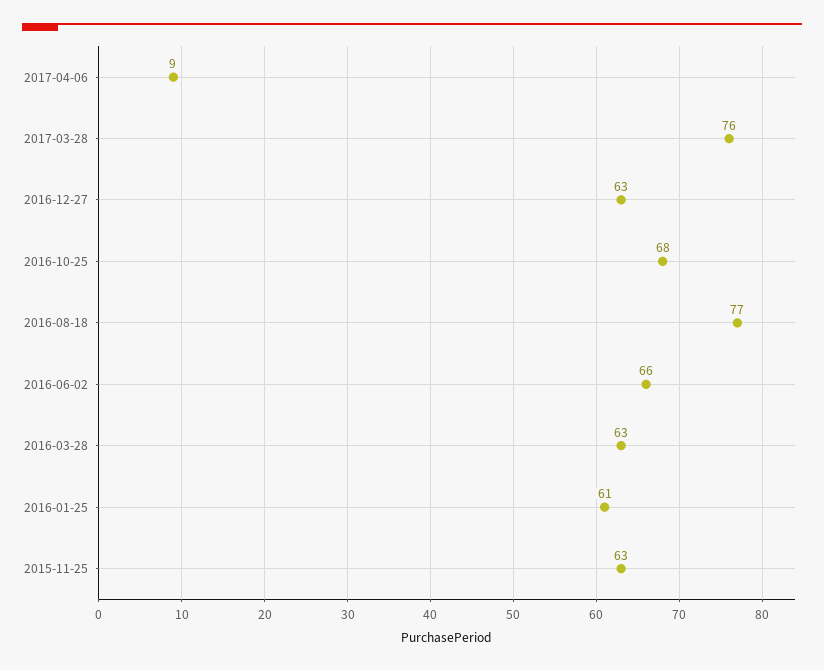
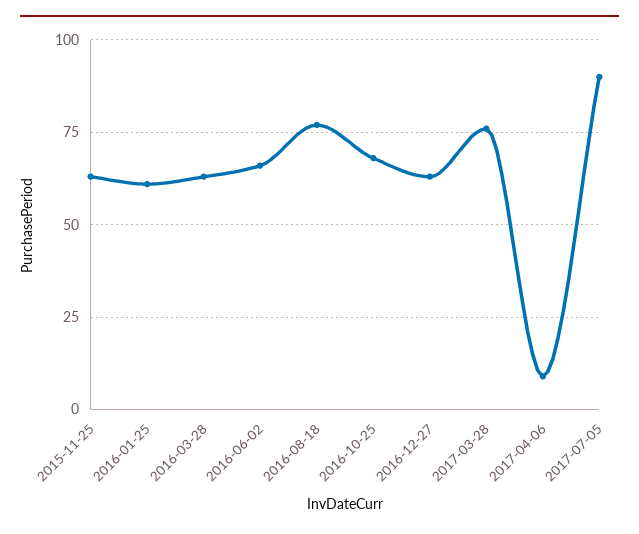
2017-07-05: none -> 90

